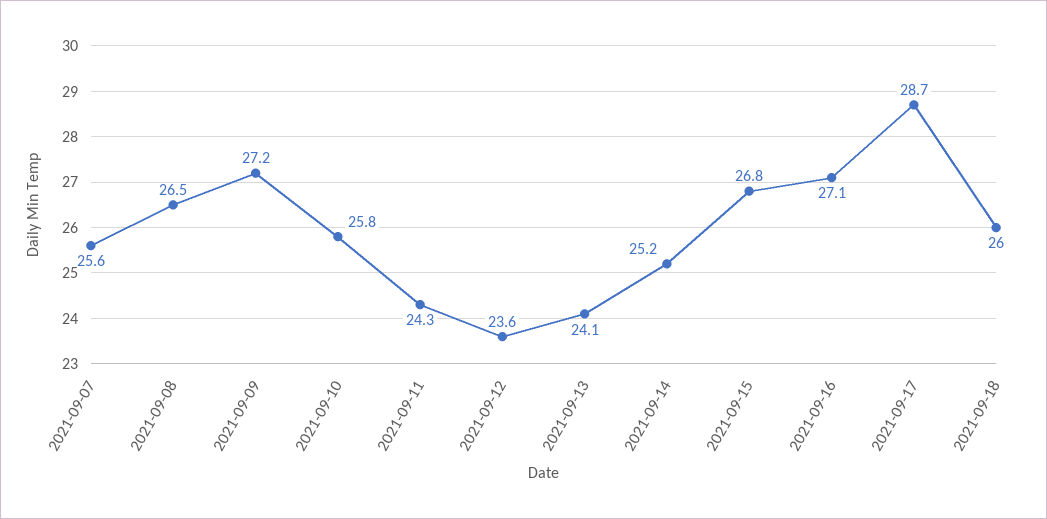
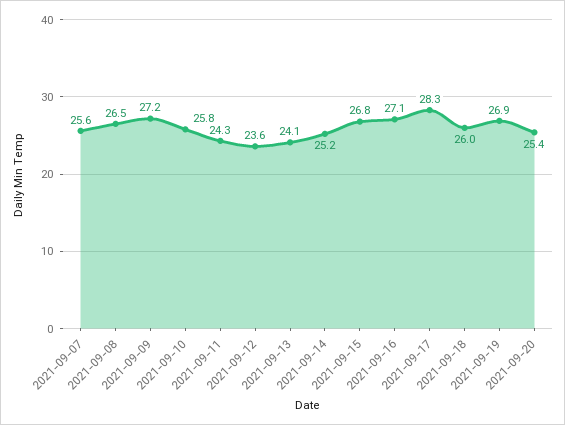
2021-09-17: 28.7 -> 28.3
2021-09-19: none -> 26.9
2021-09-20: none -> 25.4

